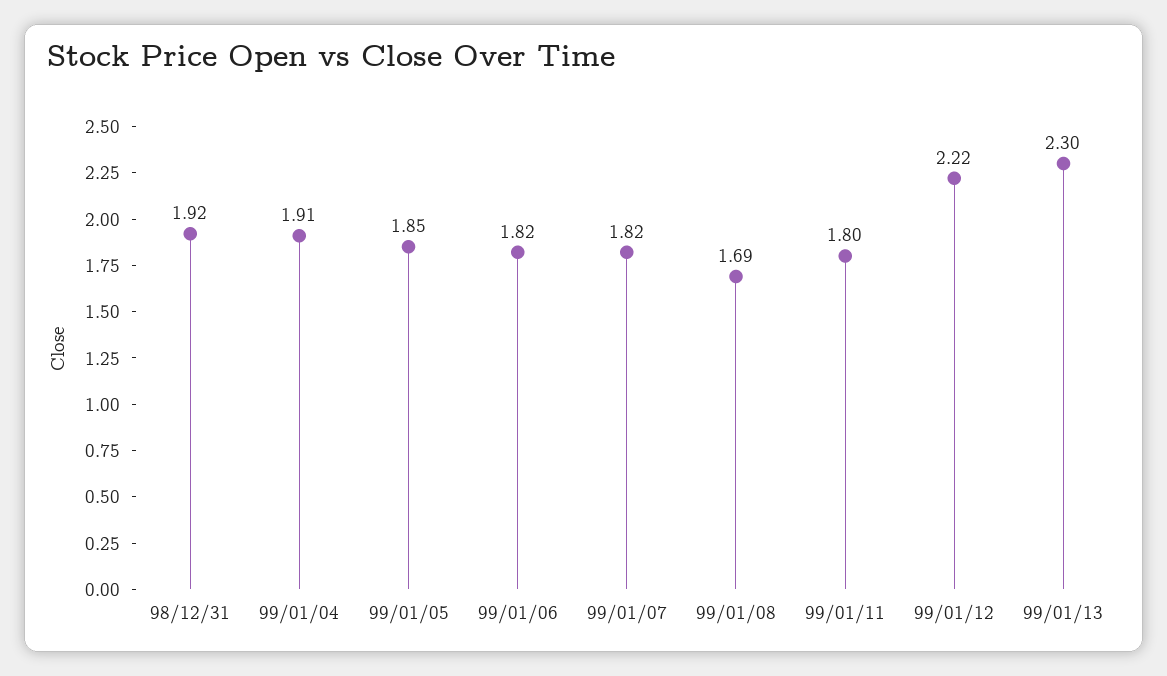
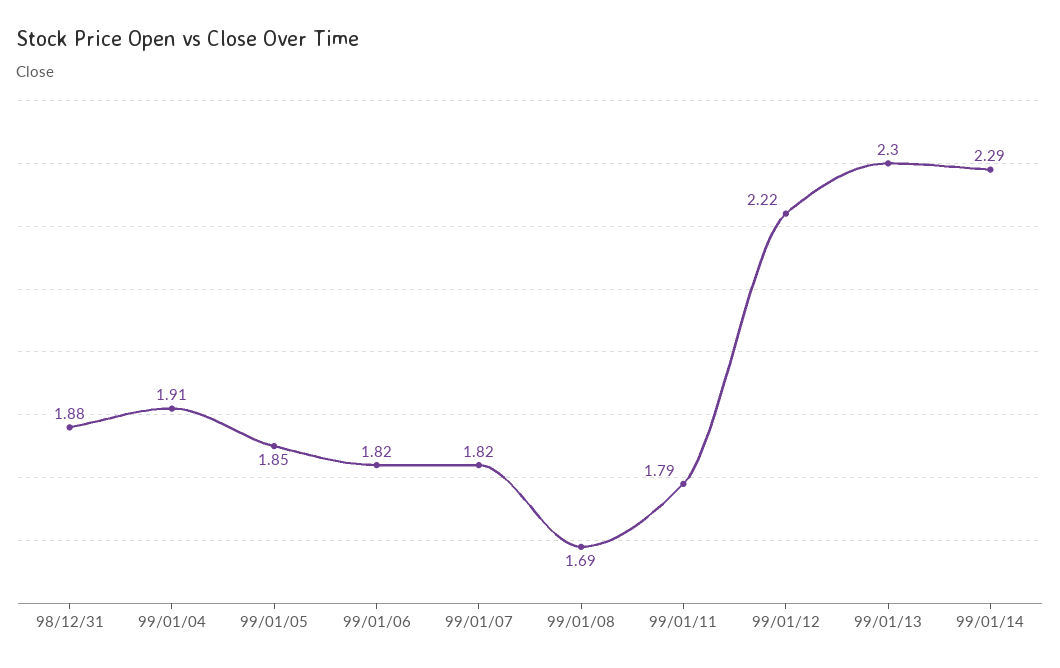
98/12/31: 1.92 -> 1.88
99/01/11: 1.8 -> 1.79
99/01/14: none -> 2.29

